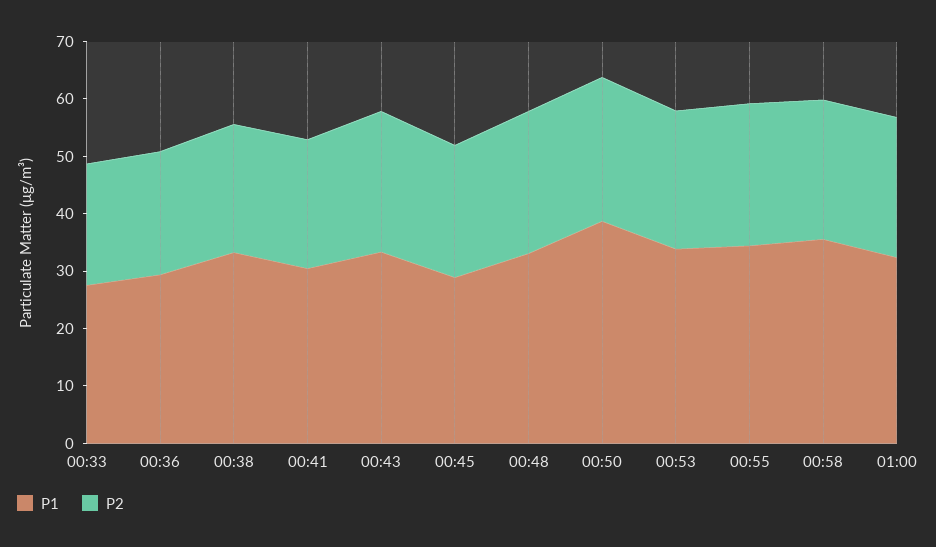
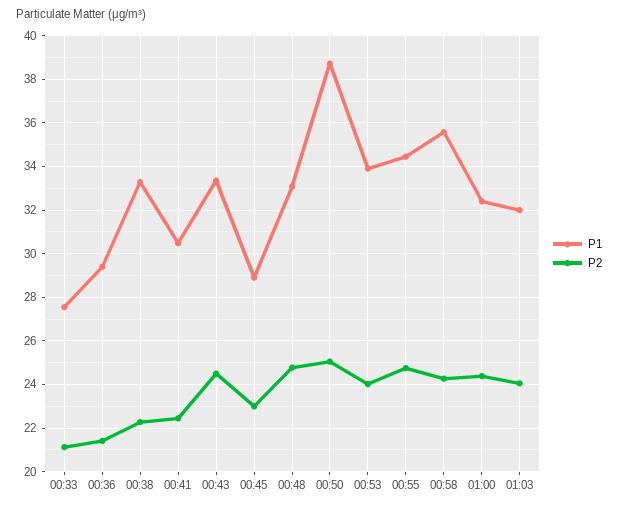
P1, 01:03: none -> 32
P2, 01:03: none -> 24

